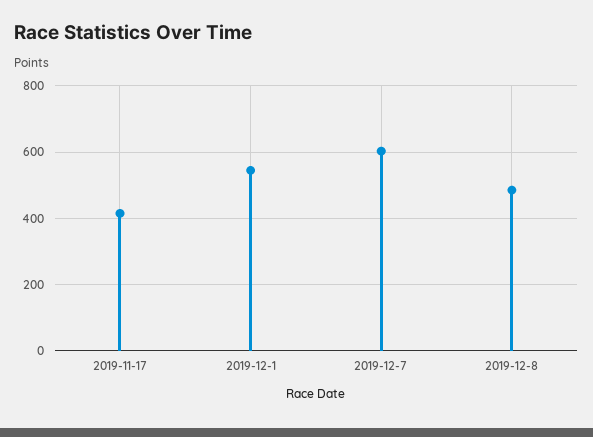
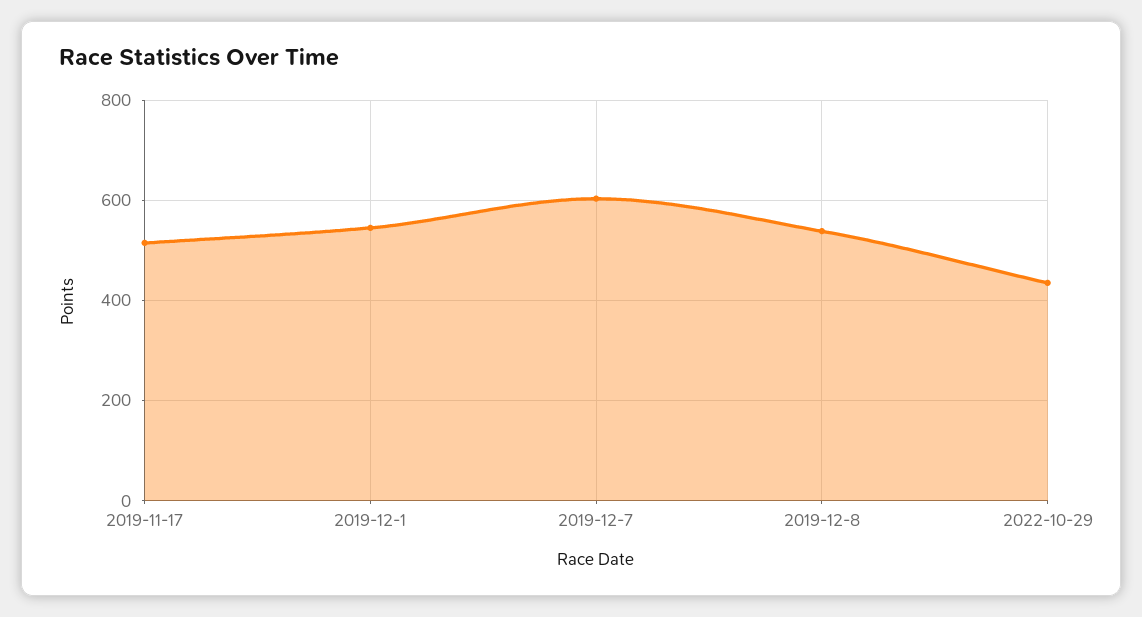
2019-11-17: 420 -> 520
2019-12-8: 480 -> 540
2022-10-29: none -> 440

